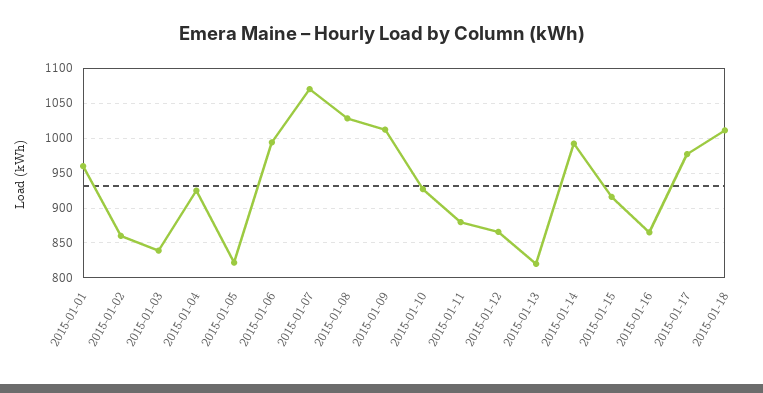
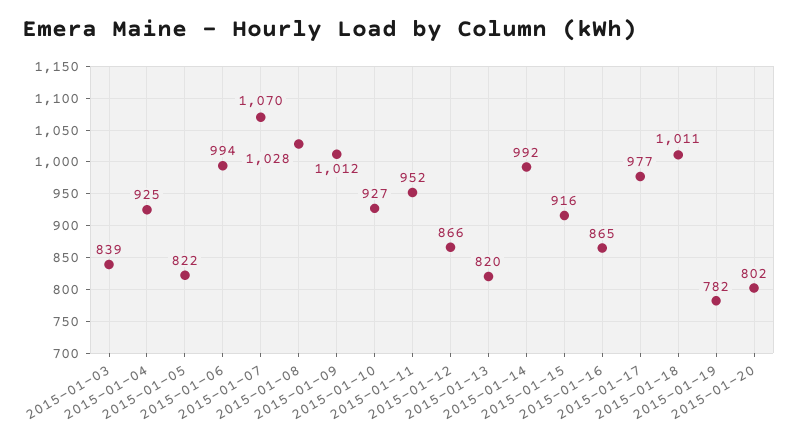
2015-01-01: 960 -> none
2015-01-02: 860 -> none
2015-01-11: 880 -> 952
2015-01-19: none -> 782
2015-01-20: none -> 802

